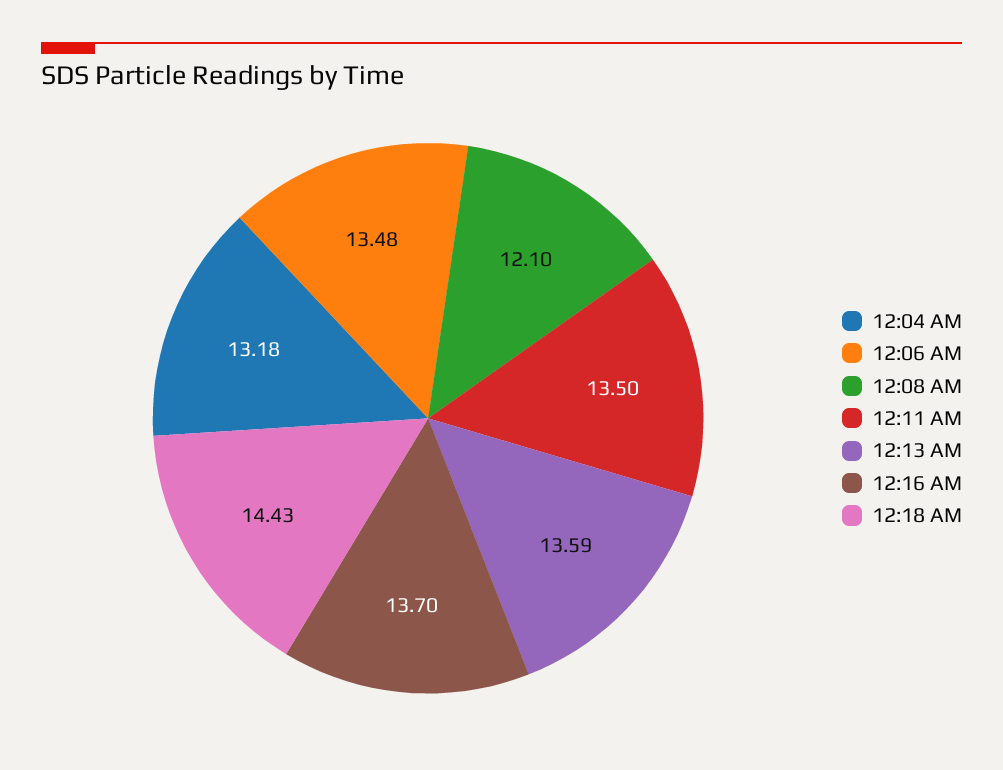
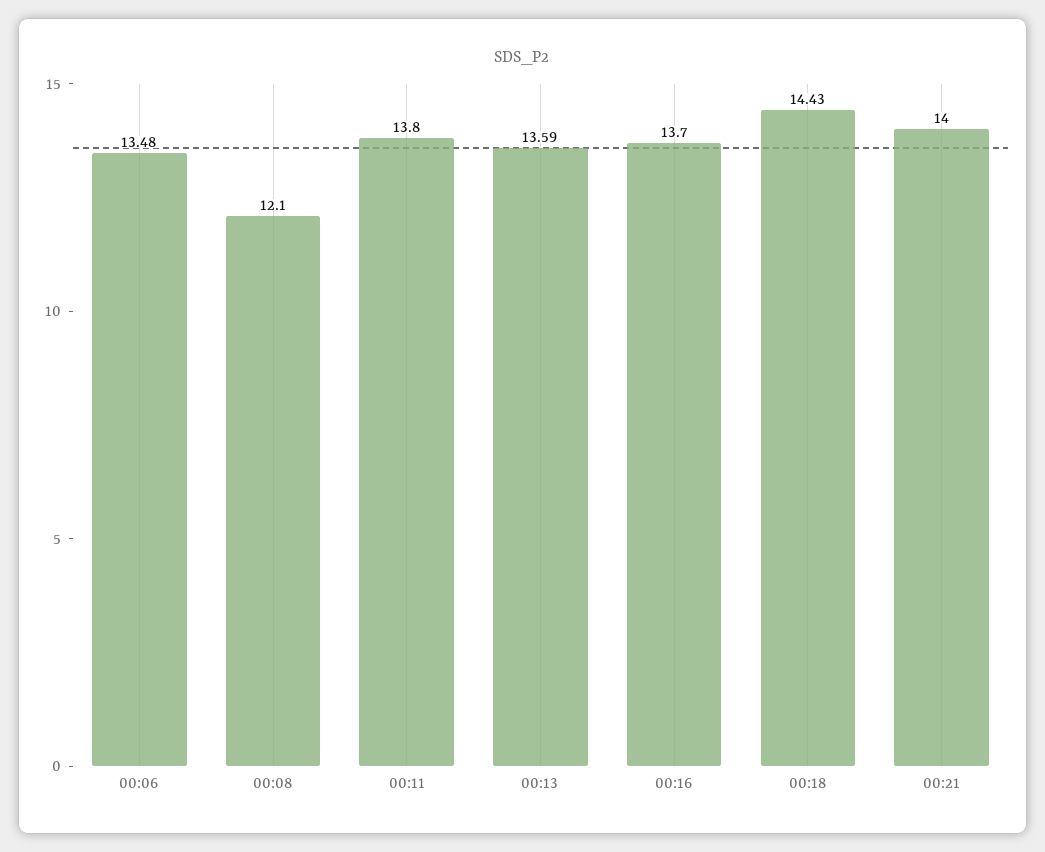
12:04 AM: 13.18 -> none
12:11 AM: 13.5 -> 13.8
00:21: none -> 14

